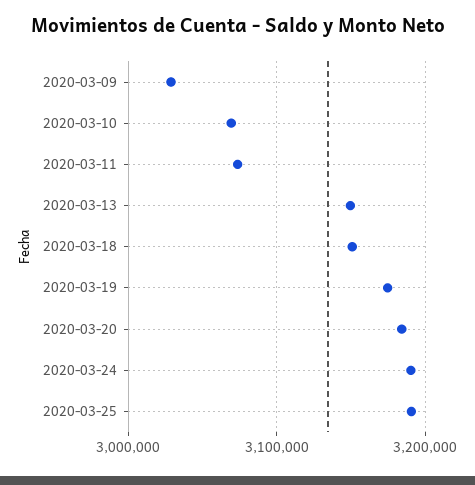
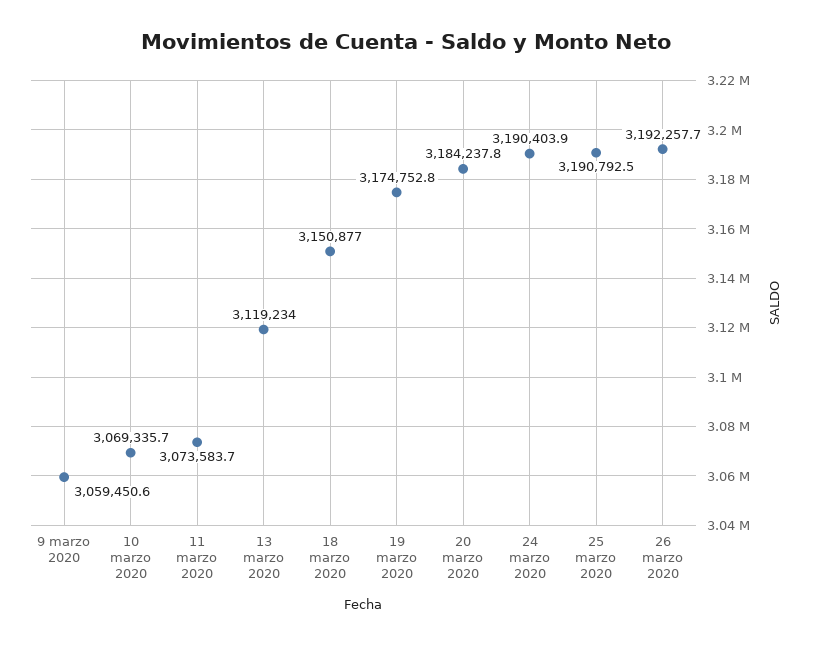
2020-03-09: 3030000 -> 3059450.6
2020-03-13: 3150000 -> 3119234
26 marzo 2020: none -> 3192257.7

